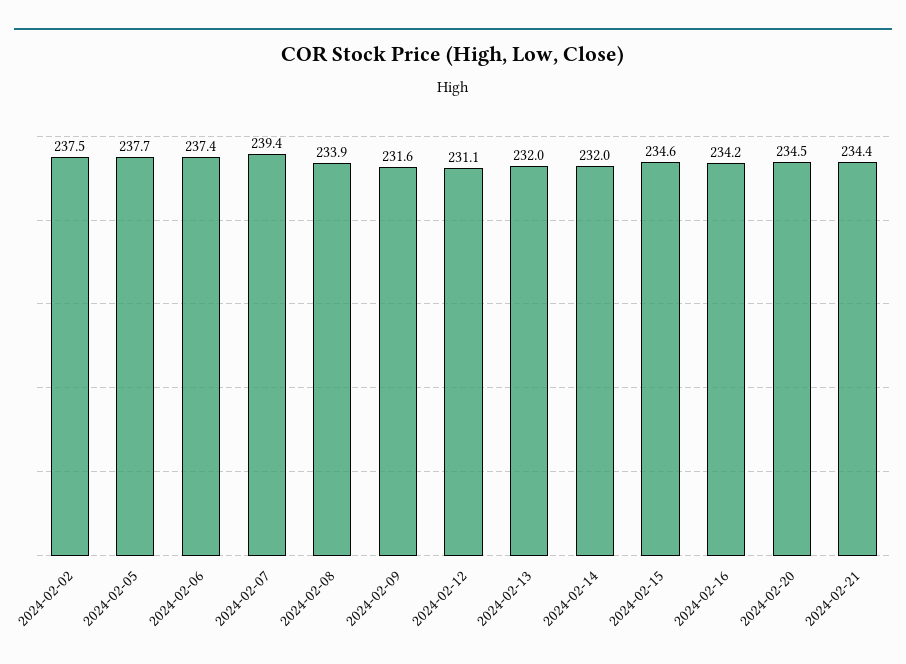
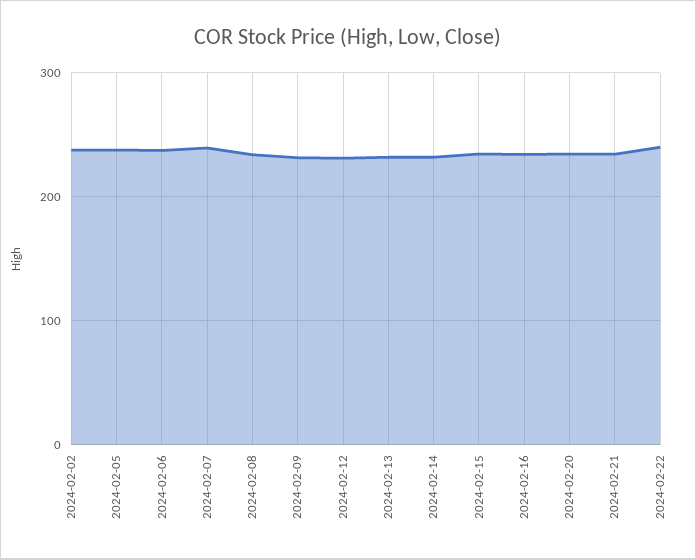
2024-02-22: none -> 240

